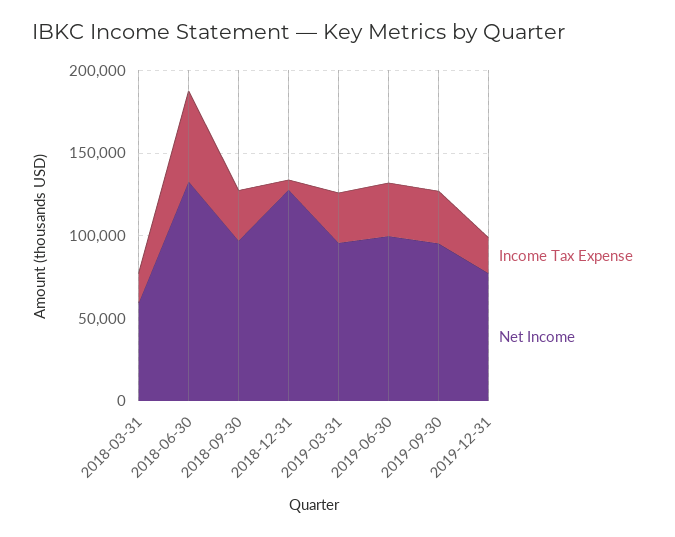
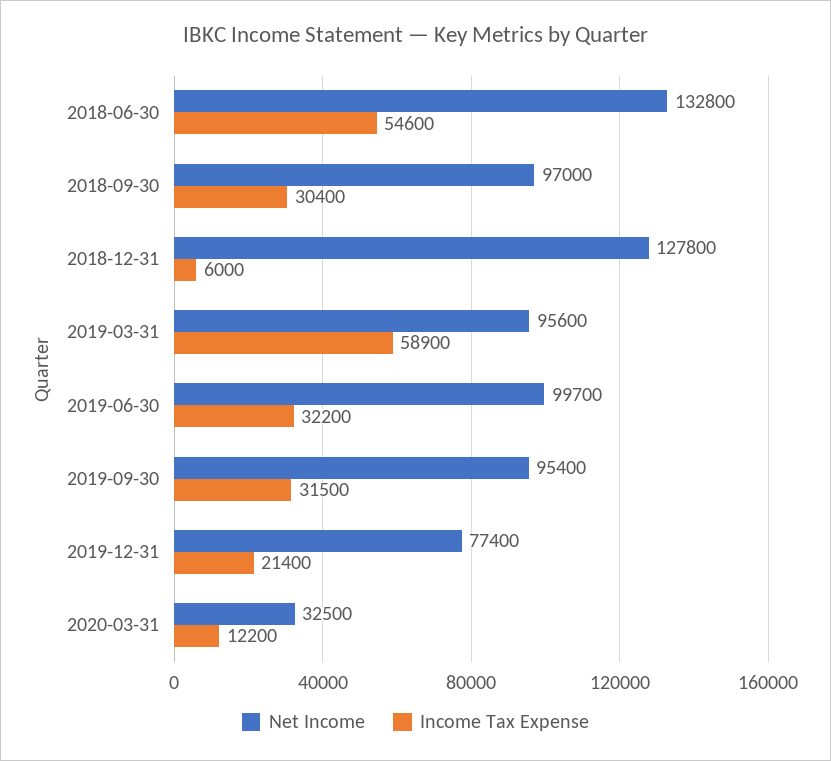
Income Tax Expense, 2018-03-31: 20000 -> none
Net Income, 2018-03-31: 60000 -> none
Income Tax Expense, 2019-03-31: 30000 -> 58900
Net Income, 2020-03-31: none -> 32500
Income Tax Expense, 2020-03-31: none -> 12200

